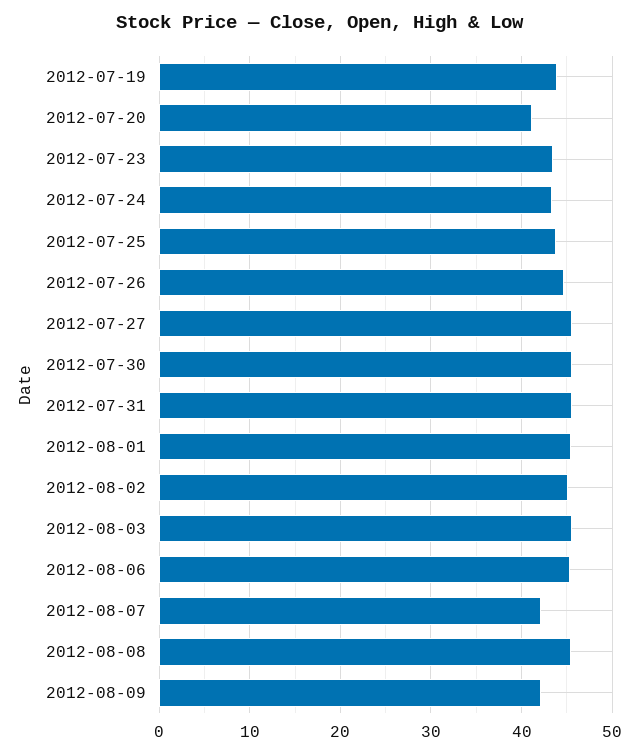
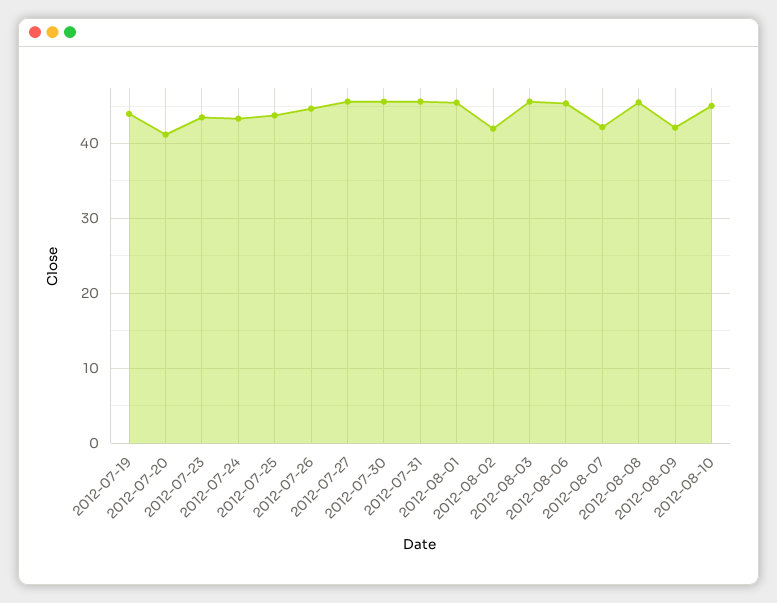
2012-08-02: 45 -> 42
2012-08-10: none -> 45

